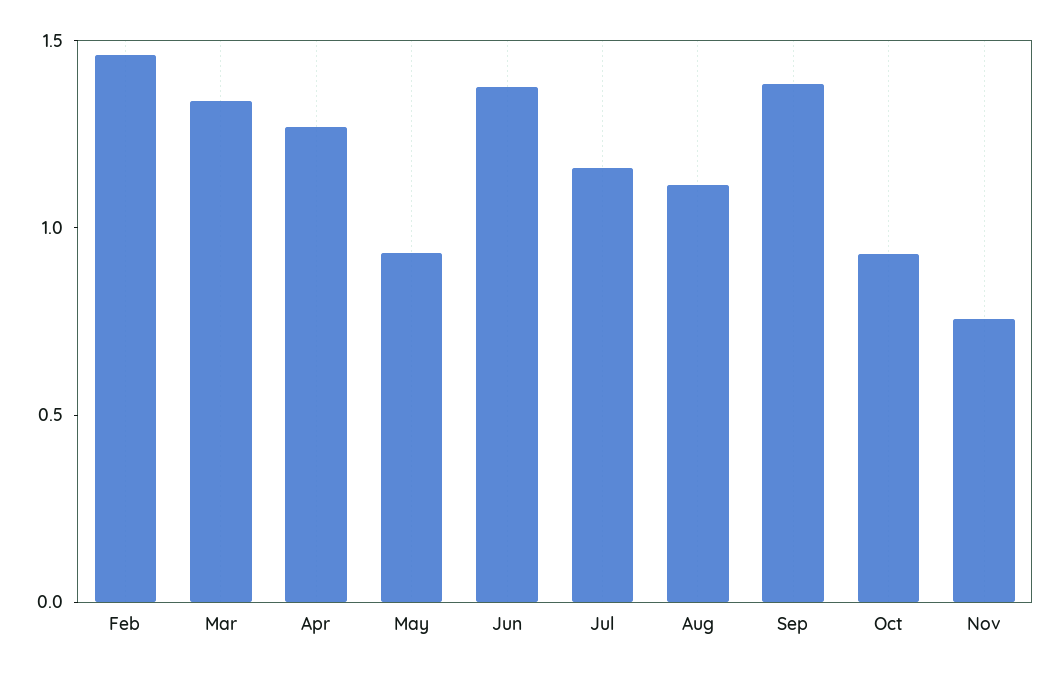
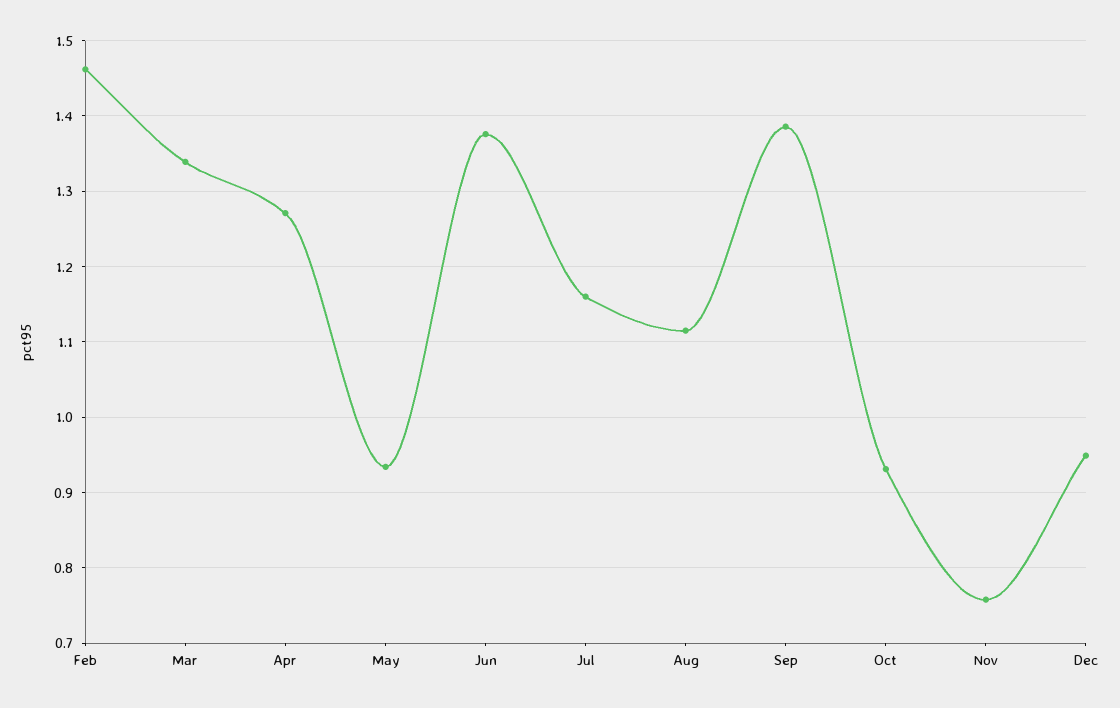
Dec: none -> 0.95

